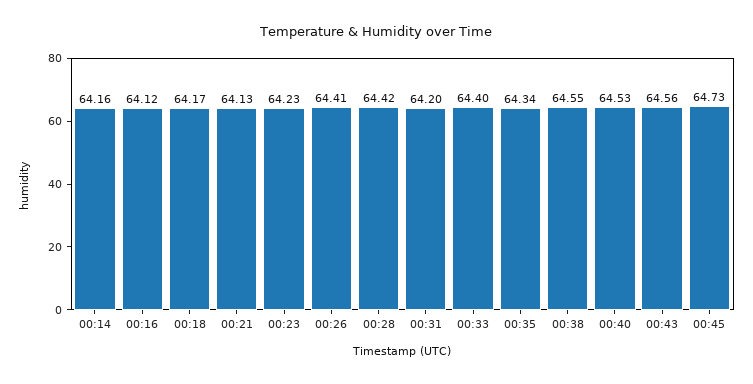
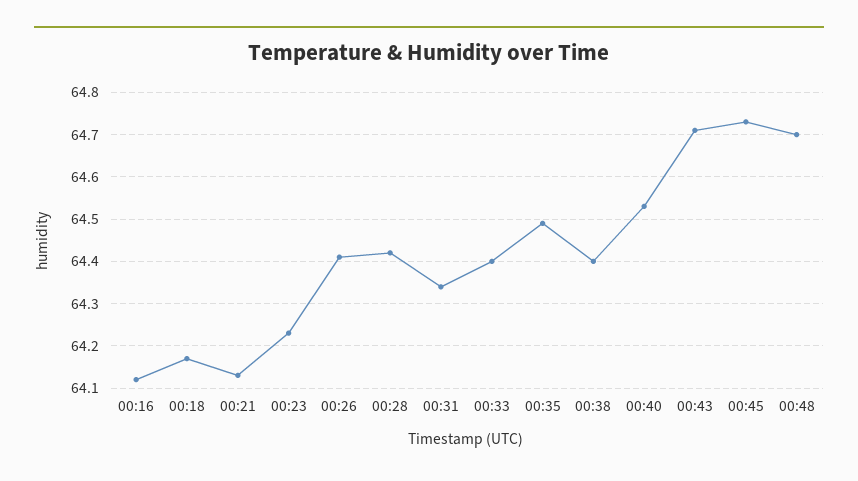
00:14: 64.16 -> none
00:31: 64.2 -> 64.35
00:35: 64.34 -> 64.5
00:38: 64.55 -> 64.4
00:43: 64.56 -> 64.7
00:48: none -> 64.7

